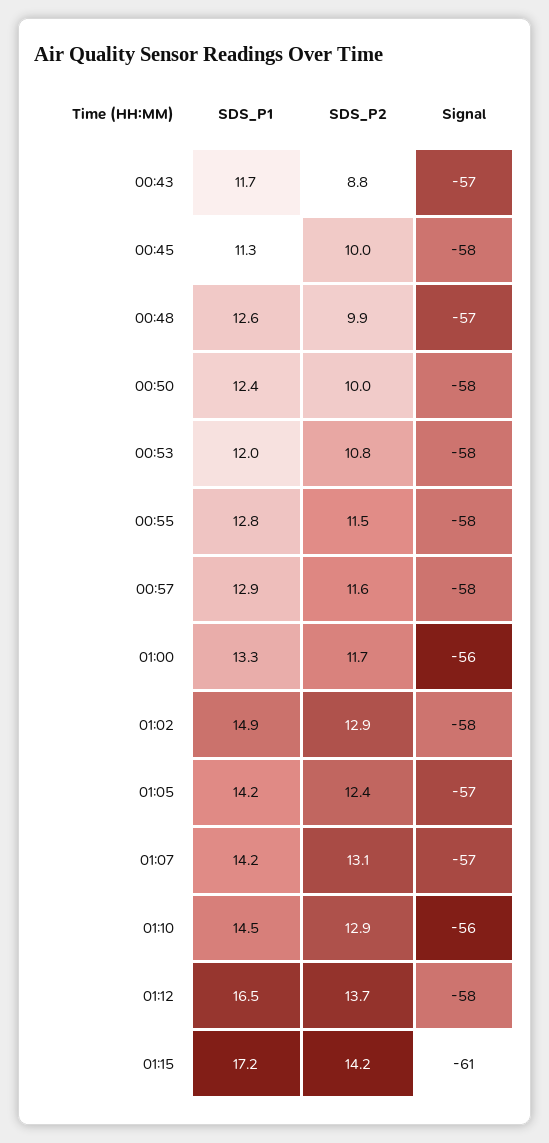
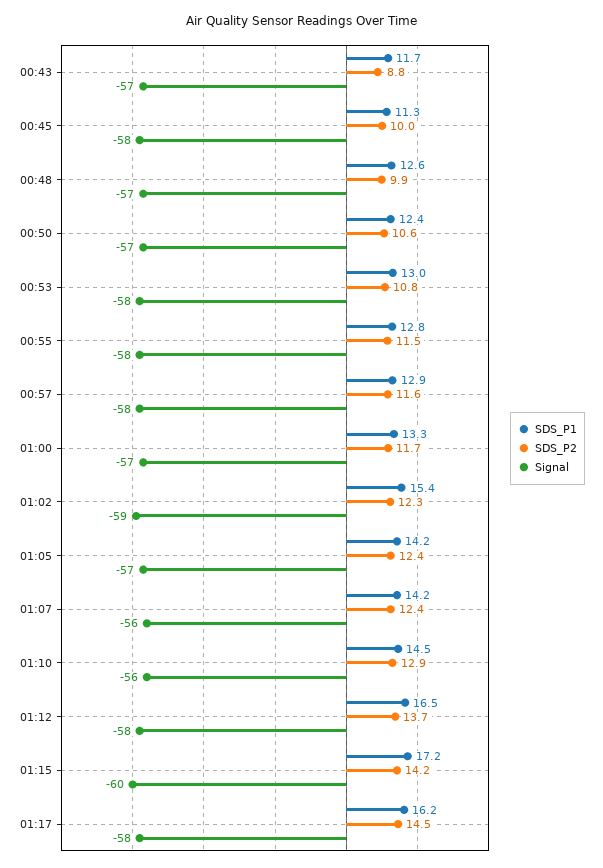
SDS_P2, 00:50: 10 -> 10.6
Signal, 00:50: -58 -> -57
SDS_P1, 00:53: 12 -> 13
Signal, 01:00: -56 -> -57
SDS_P1, 01:02: 14.9 -> 15.4
SDS_P2, 01:02: 12.9 -> 12.3
Signal, 01:02: -58 -> -59
SDS_P2, 01:07: 13.1 -> 12.4
Signal, 01:07: -57 -> -56
Signal, 01:15: -61 -> -60
SDS_P1, 01:17: none -> 16.2
SDS_P2, 01:17: none -> 14.5
Signal, 01:17: none -> -58

